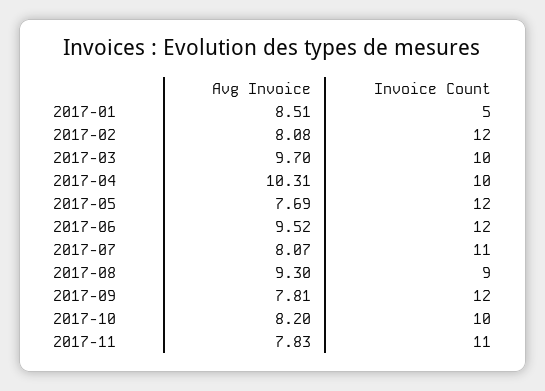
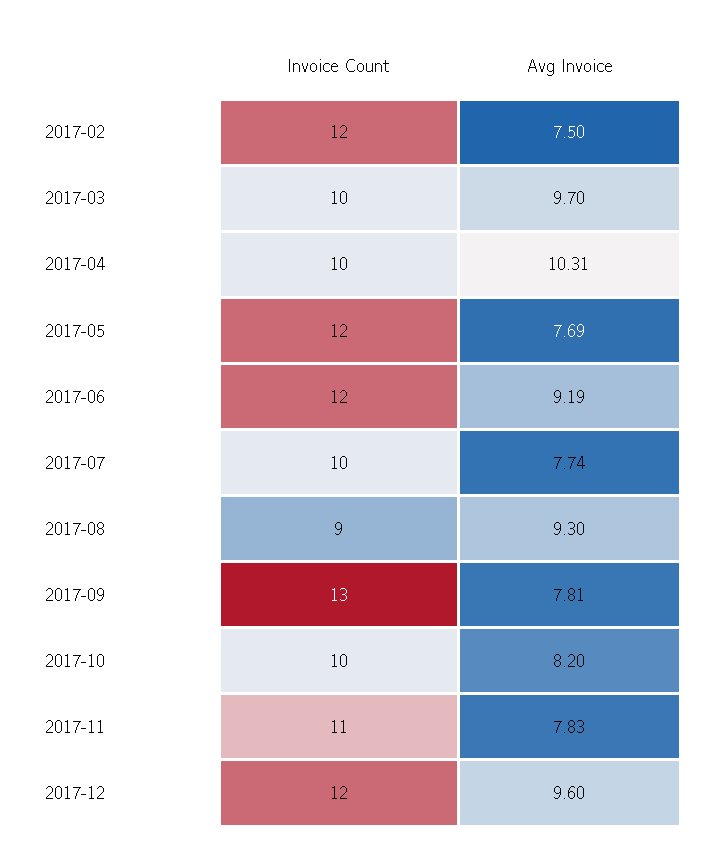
Avg Invoice, 2017-01: 8.51 -> none
Invoice Count, 2017-01: 5 -> none
Avg Invoice, 2017-02: 8.08 -> 7.5
Avg Invoice, 2017-06: 9.52 -> 9.19
Avg Invoice, 2017-07: 8.07 -> 7.74
Invoice Count, 2017-07: 11 -> 10
Invoice Count, 2017-09: 12 -> 13
Invoice Count, 2017-12: none -> 12
Avg Invoice, 2017-12: none -> 9.6

